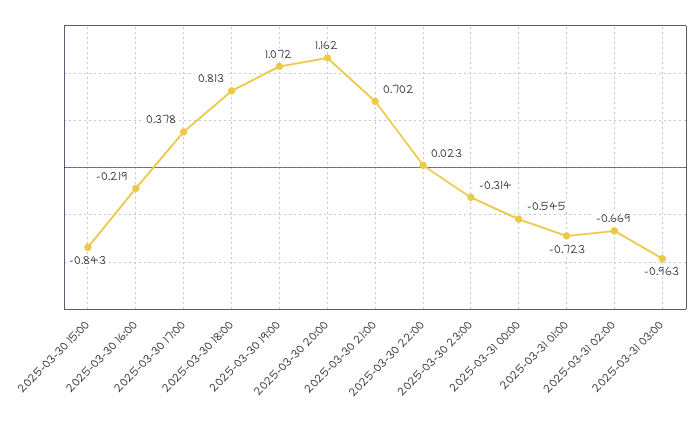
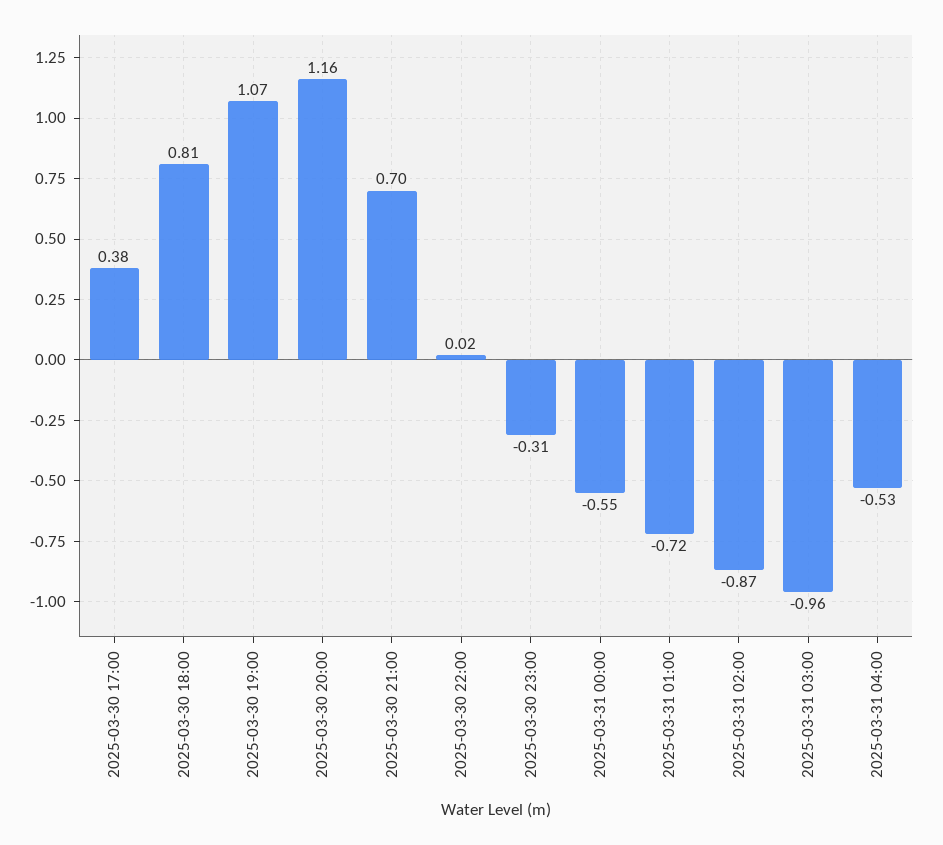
2025-03-30 15:00: -0.843 -> none
2025-03-30 16:00: -0.219 -> none
2025-03-31 02:00: -0.669 -> -0.87
2025-03-31 04:00: none -> -0.53

